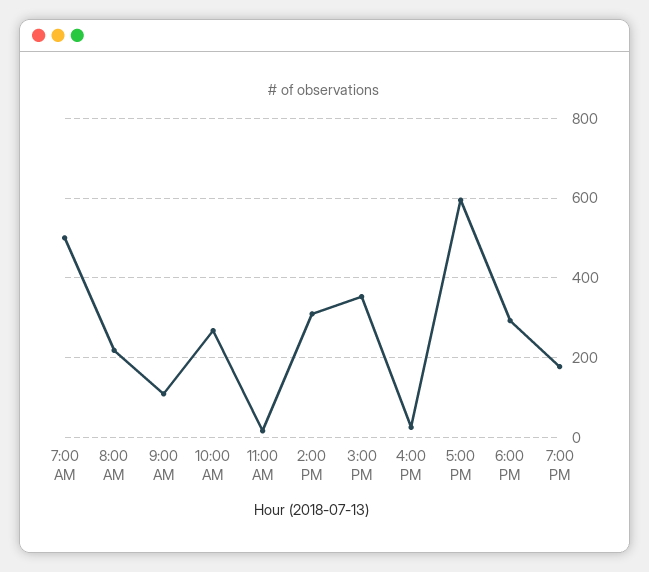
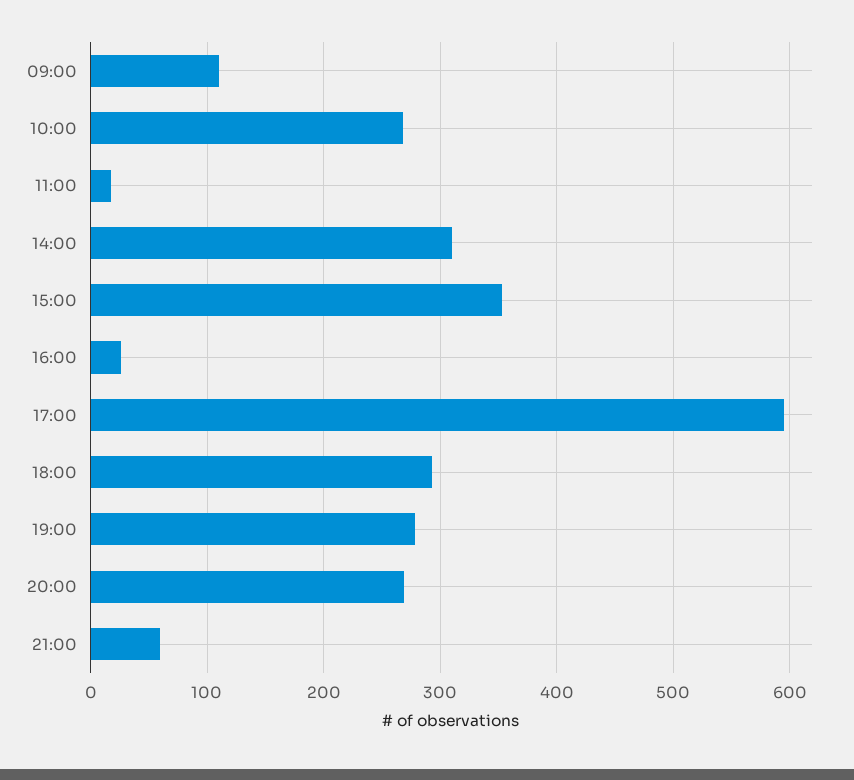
7:00 AM: 500 -> none
8:00 AM: 220 -> none
7:00 PM: 180 -> 280
20:00: none -> 270
21:00: none -> 60

